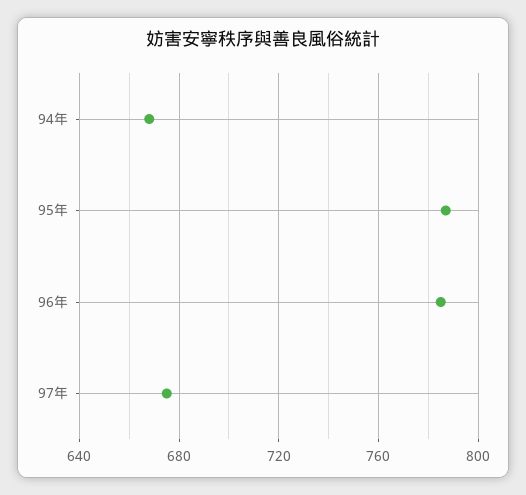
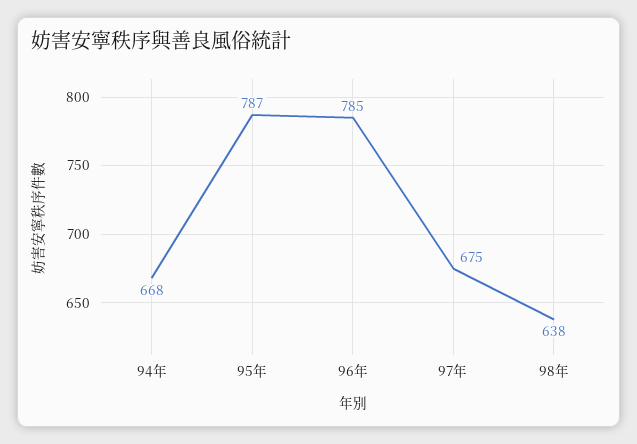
98年: none -> 638

